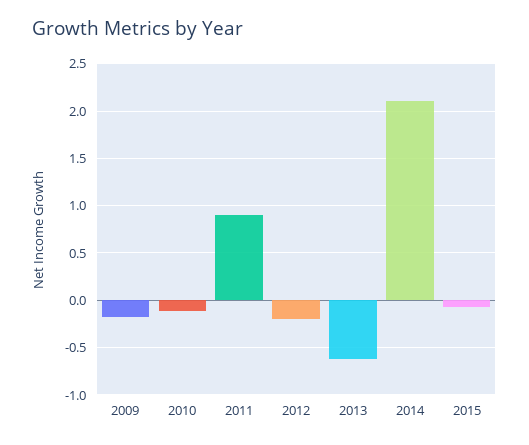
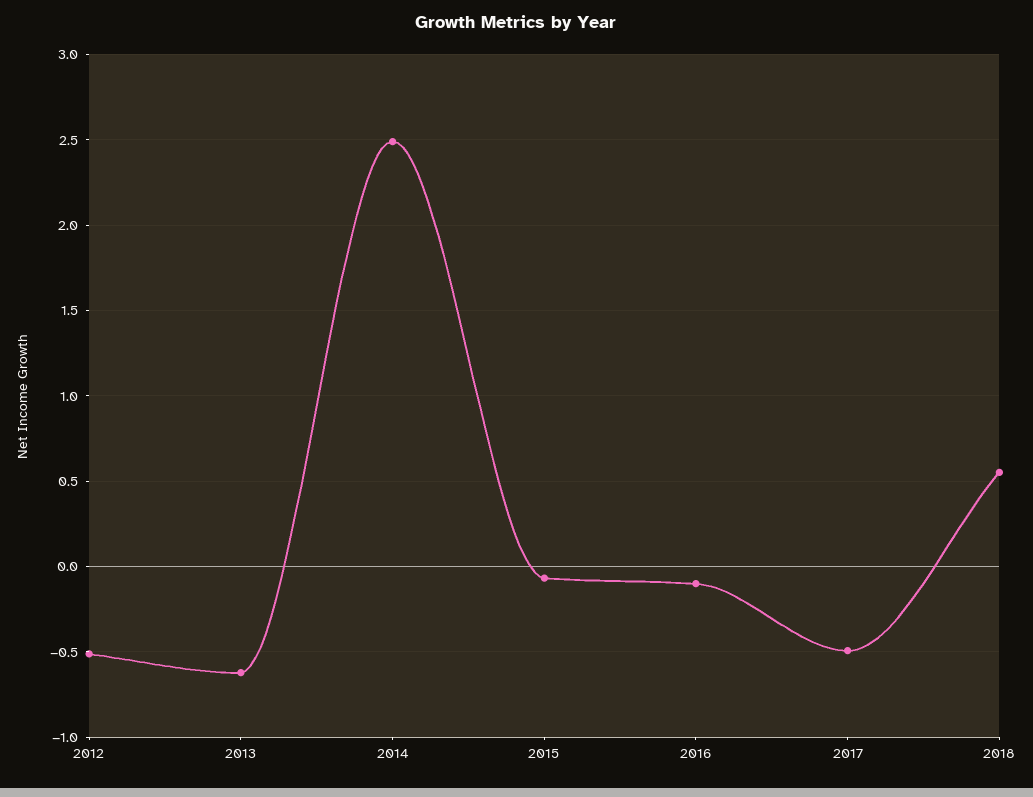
2009: -0.2 -> none
2010: -0.1 -> none
2011: 0.9 -> none
2012: -0.2 -> -0.5
2014: 2.1 -> 2.5
2016: none -> -0.1
2017: none -> -0.5
2018: none -> 0.55

